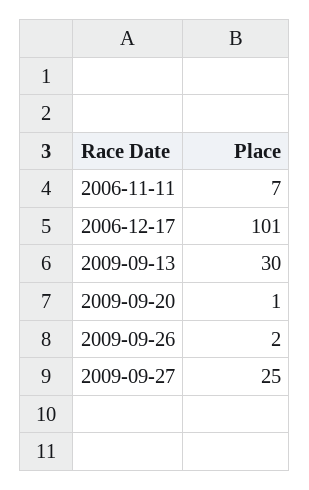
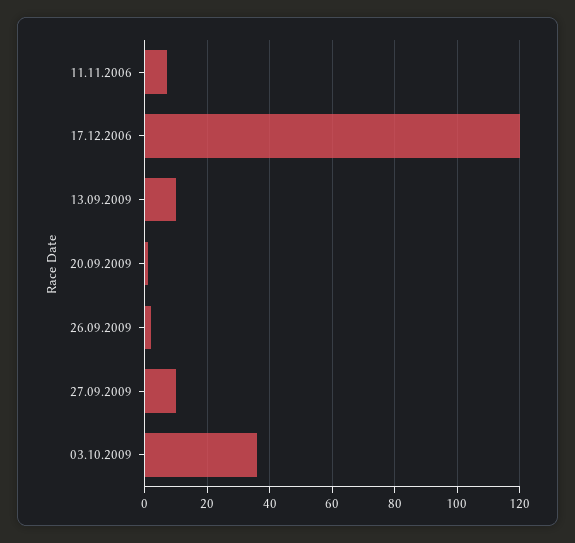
2006-12-17: 101 -> 120
2009-09-13: 30 -> 10
2009-09-27: 25 -> 10
03.10.2009: none -> 35

